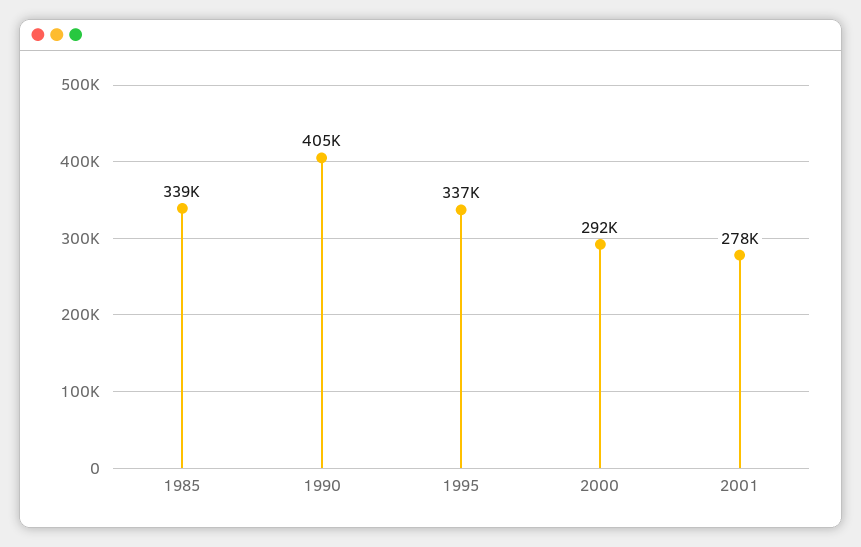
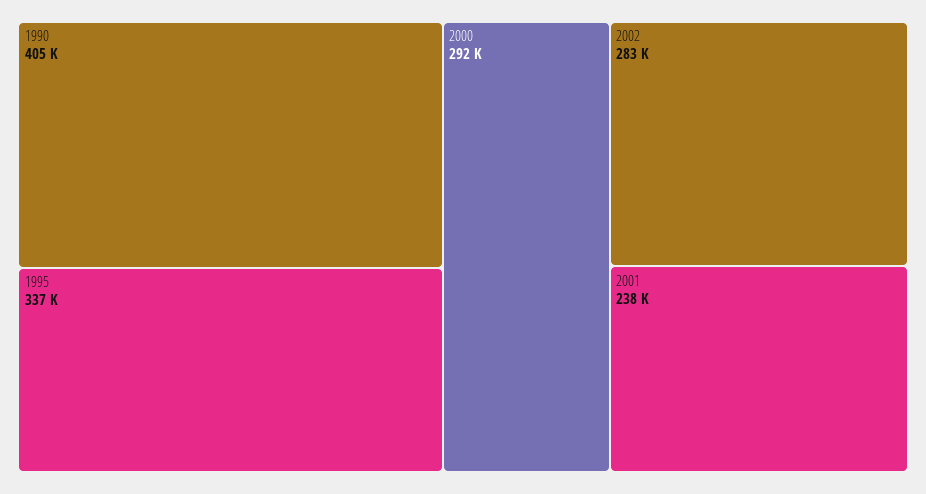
1985: 339000 -> none
2001: 278000 -> 238000
2002: none -> 283000

